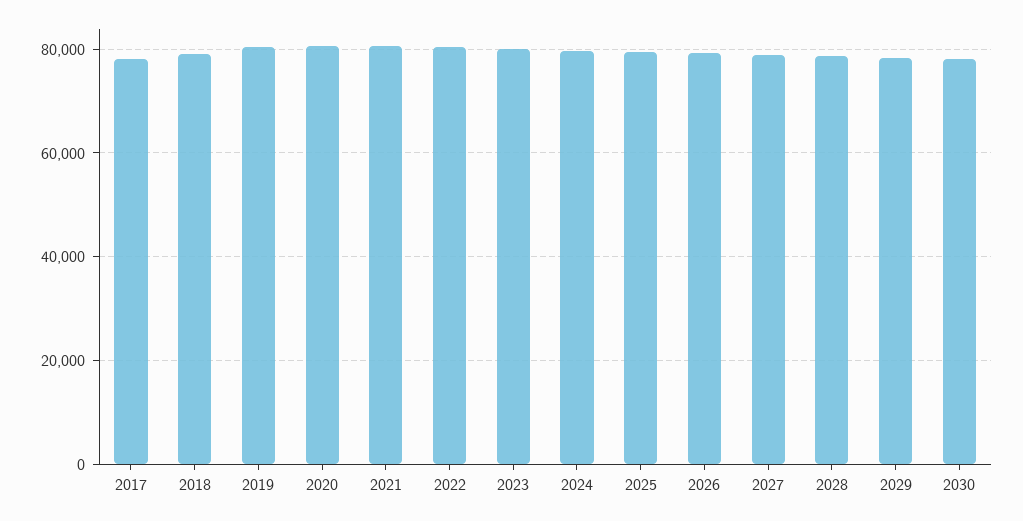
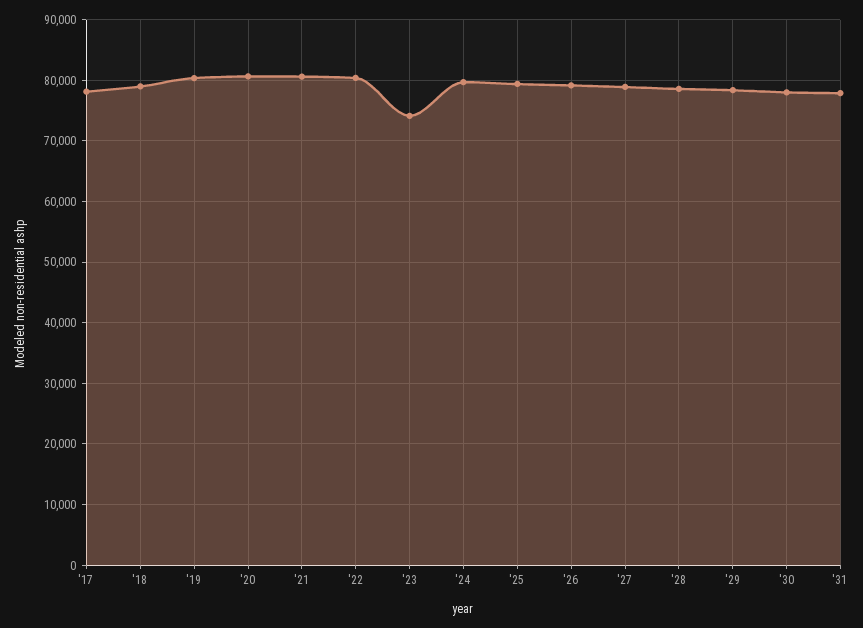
2023: 80000 -> 74000
'31: none -> 78000

